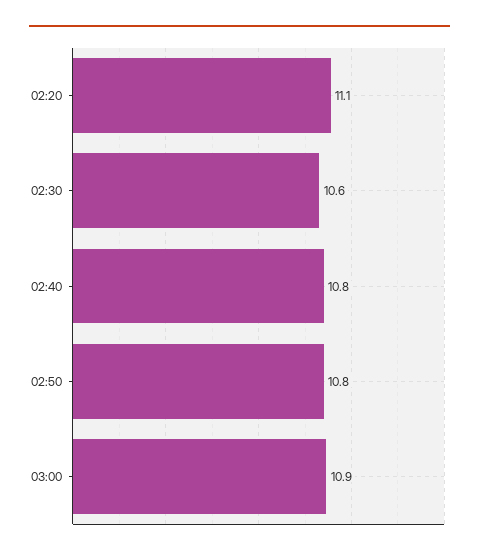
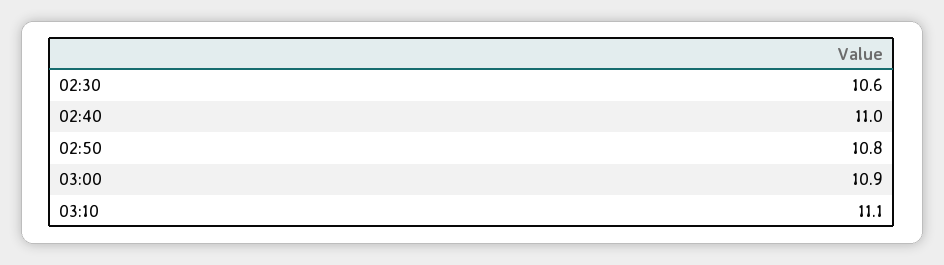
02:20: 11.1 -> none
02:40: 10.8 -> 11
03:10: none -> 11.1

